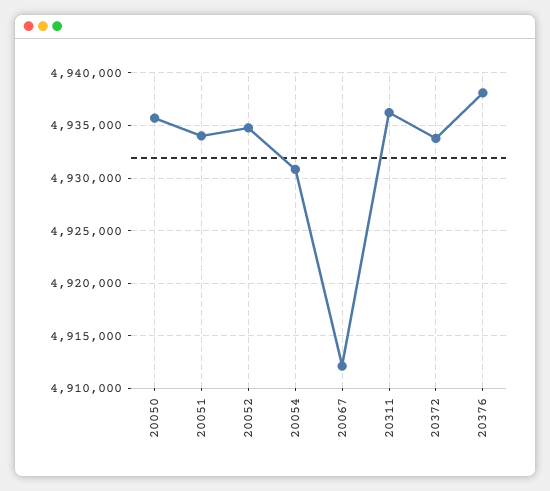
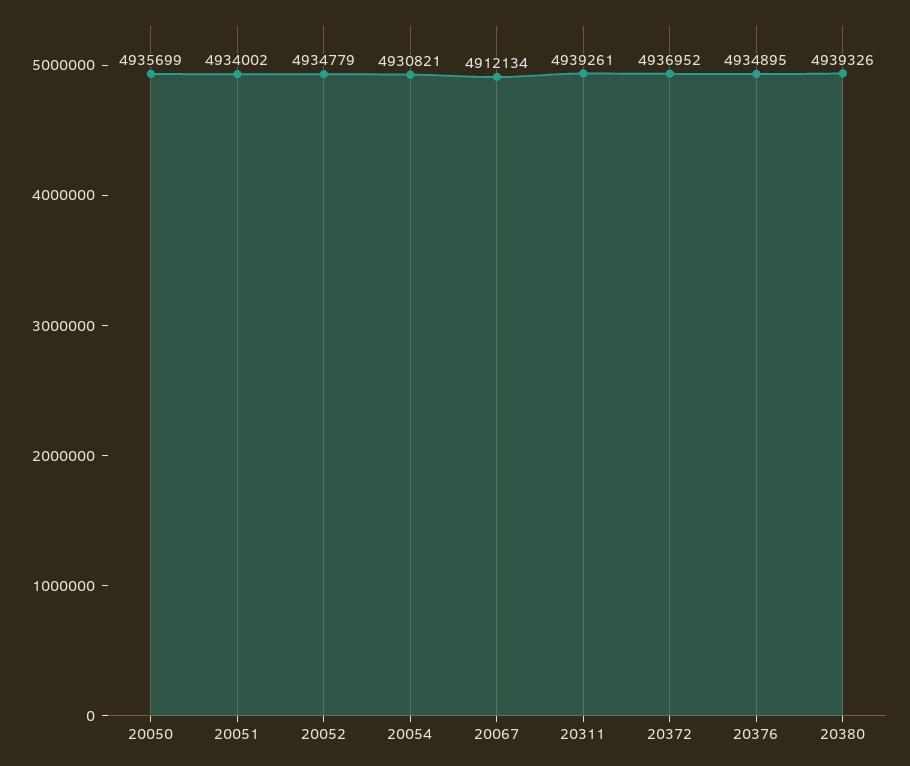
20311: 4936000 -> 4939261
20372: 4934000 -> 4936952
20376: 4938000 -> 4934895
20380: none -> 4939326

